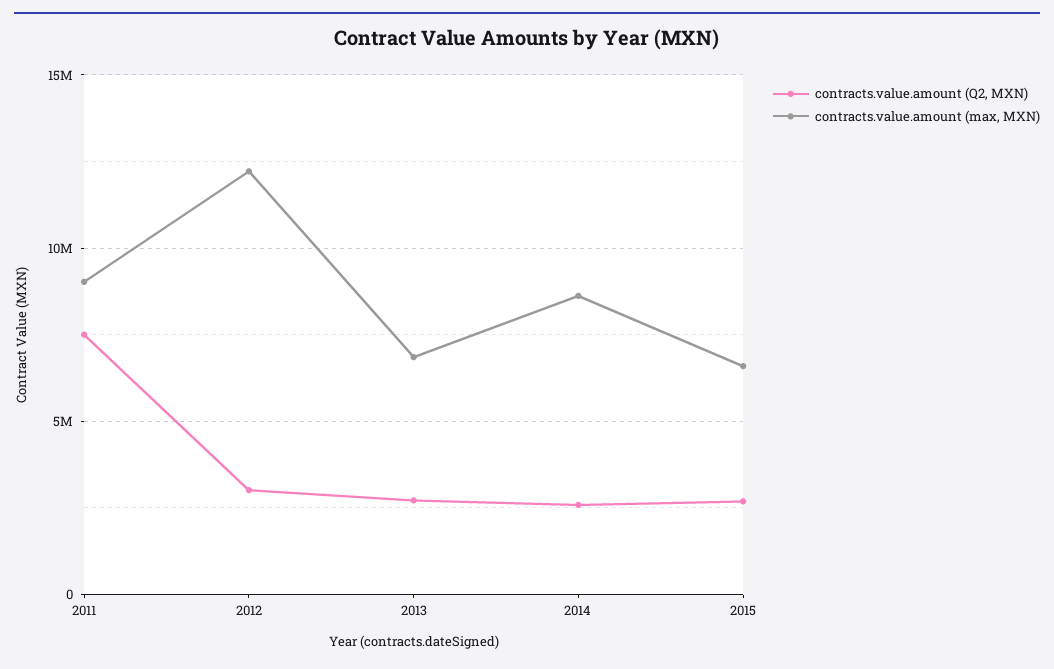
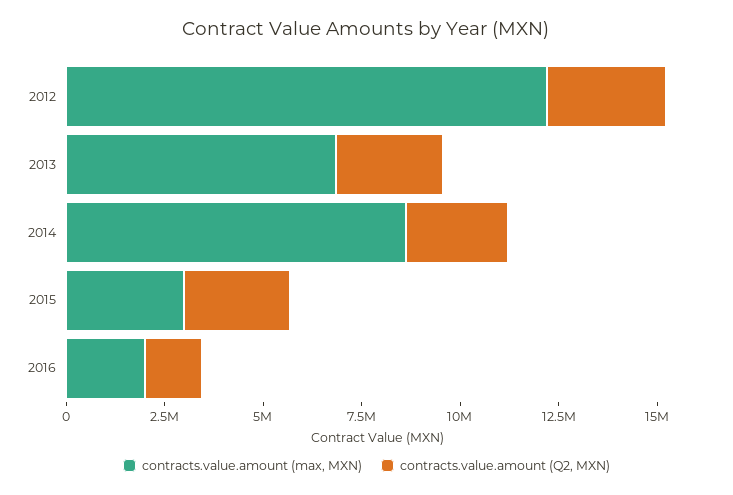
contracts.value.amount (Q2, MXN), 2011: 7500000 -> none
contracts.value.amount (max, MXN), 2011: 9000000 -> none
contracts.value.amount (max, MXN), 2015: 6500000 -> 3000000
contracts.value.amount (max, MXN), 2016: none -> 2000000
contracts.value.amount (Q2, MXN), 2016: none -> 1500000

